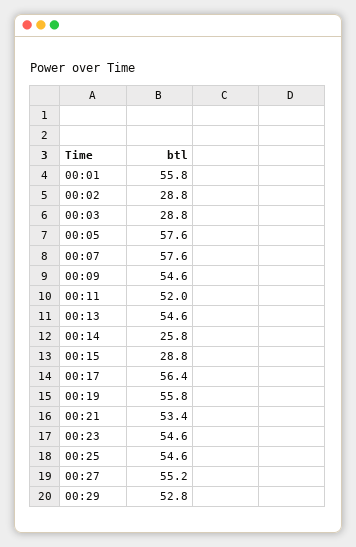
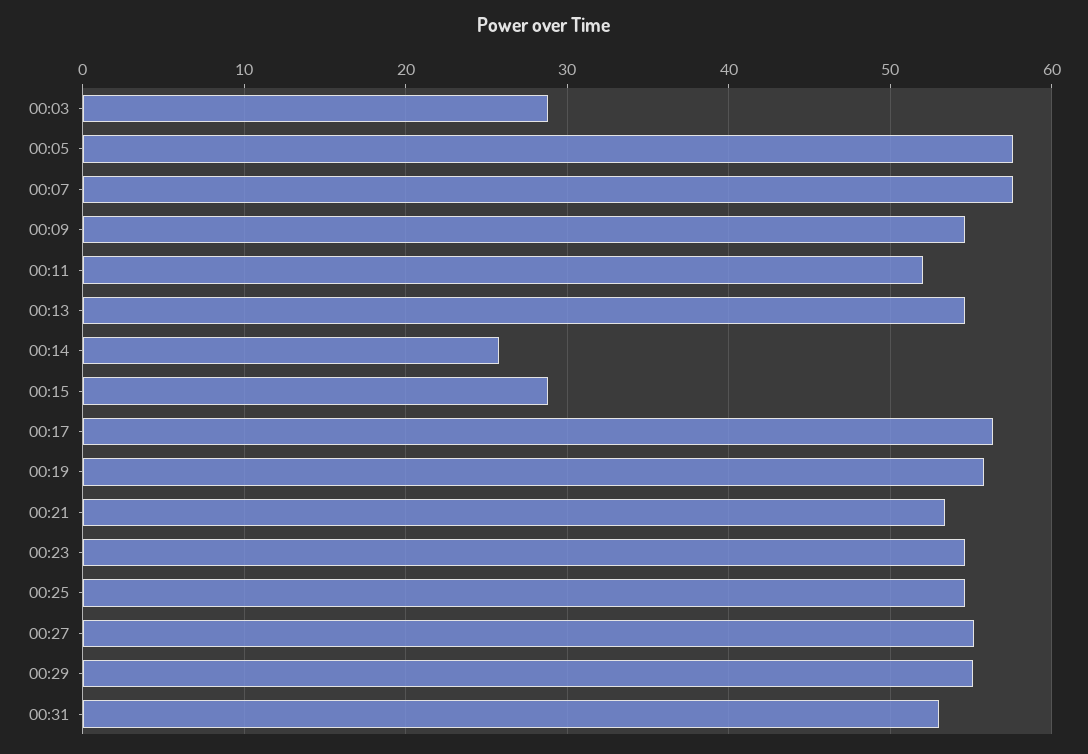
00:01: 55.8 -> none
00:02: 28.8 -> none
00:29: 52.8 -> 55
00:31: none -> 53

